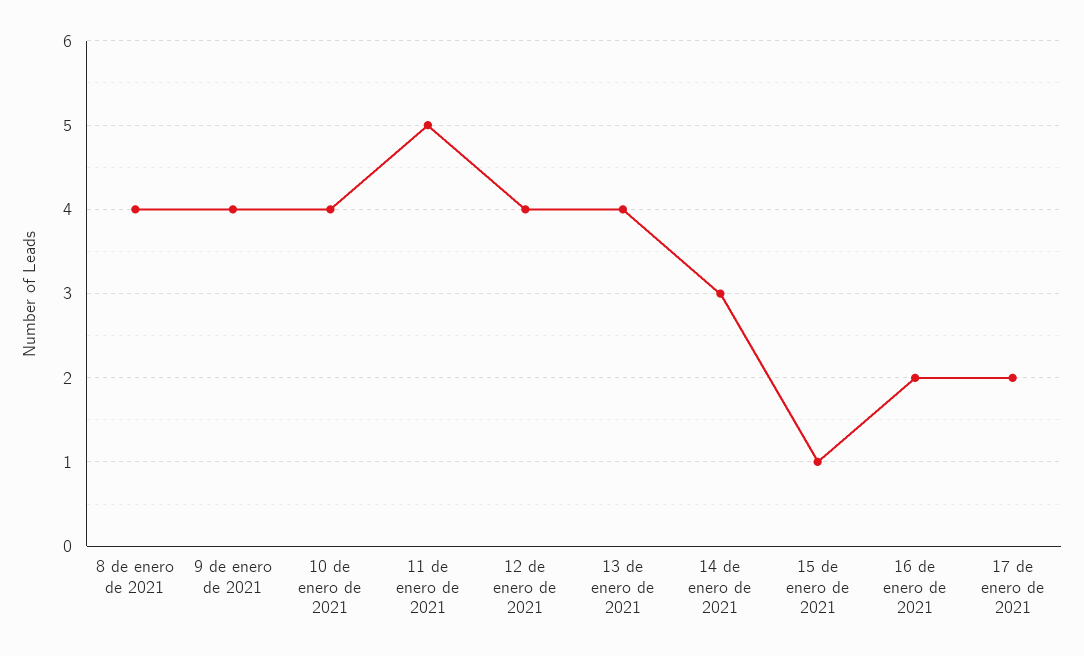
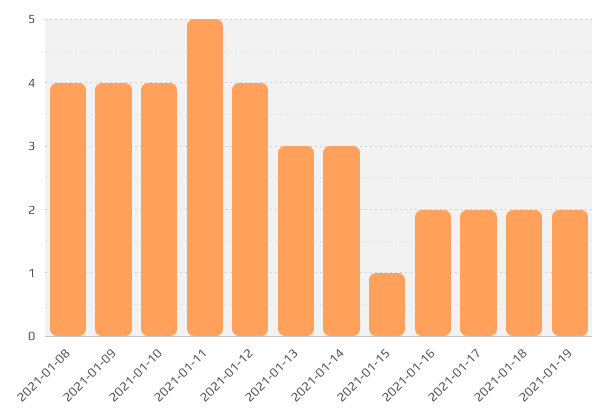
13 de enero de 2021: 4 -> 3
2021-01-18: none -> 2
2021-01-19: none -> 2

